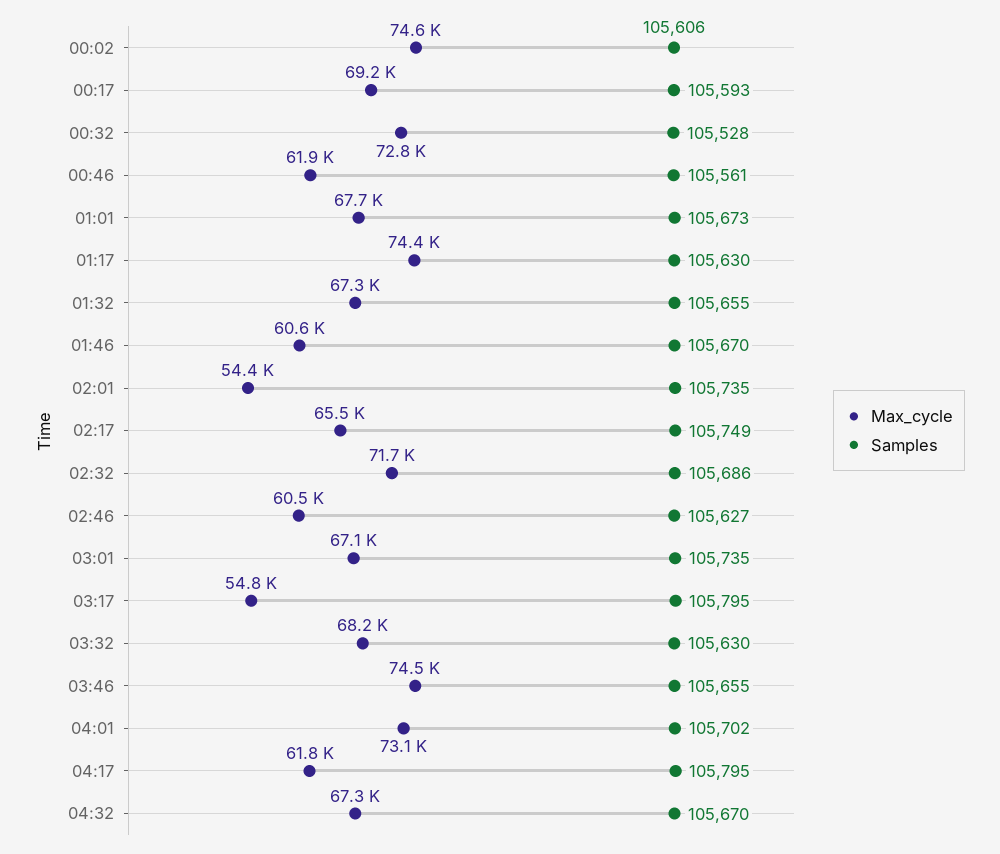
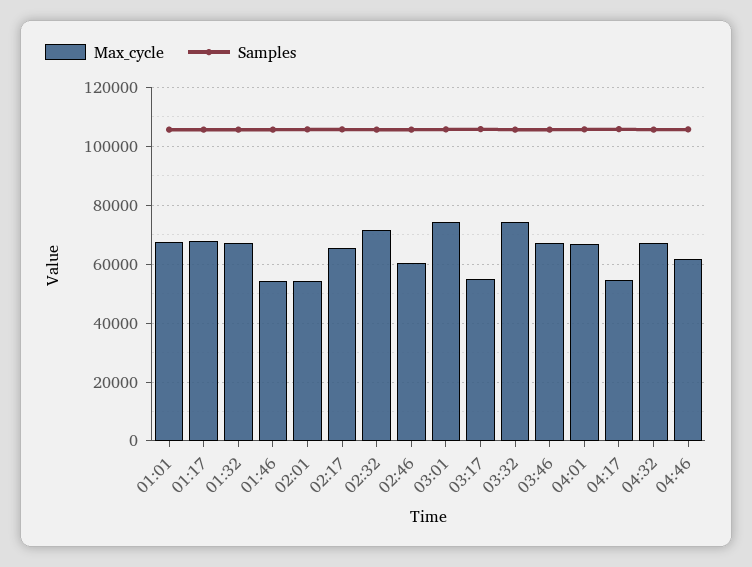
Max_cycle, 00:02: 74600 -> none
Samples, 00:02: 105606 -> none
Max_cycle, 00:17: 69200 -> none
Samples, 00:17: 105593 -> none
Max_cycle, 00:32: 72800 -> none
Samples, 00:32: 105528 -> none
Max_cycle, 00:46: 61900 -> none
Samples, 00:46: 105561 -> none
Max_cycle, 01:17: 74400 -> 67500
Max_cycle, 01:46: 60600 -> 55000
Max_cycle, 03:01: 67100 -> 75000
Max_cycle, 03:32: 68200 -> 75000
Max_cycle, 03:46: 74500 -> 67500
Max_cycle, 04:01: 73100 -> 67500
Max_cycle, 04:17: 61800 -> 55000
Max_cycle, 04:46: none -> 62500
Samples, 04:46: none -> 105000

